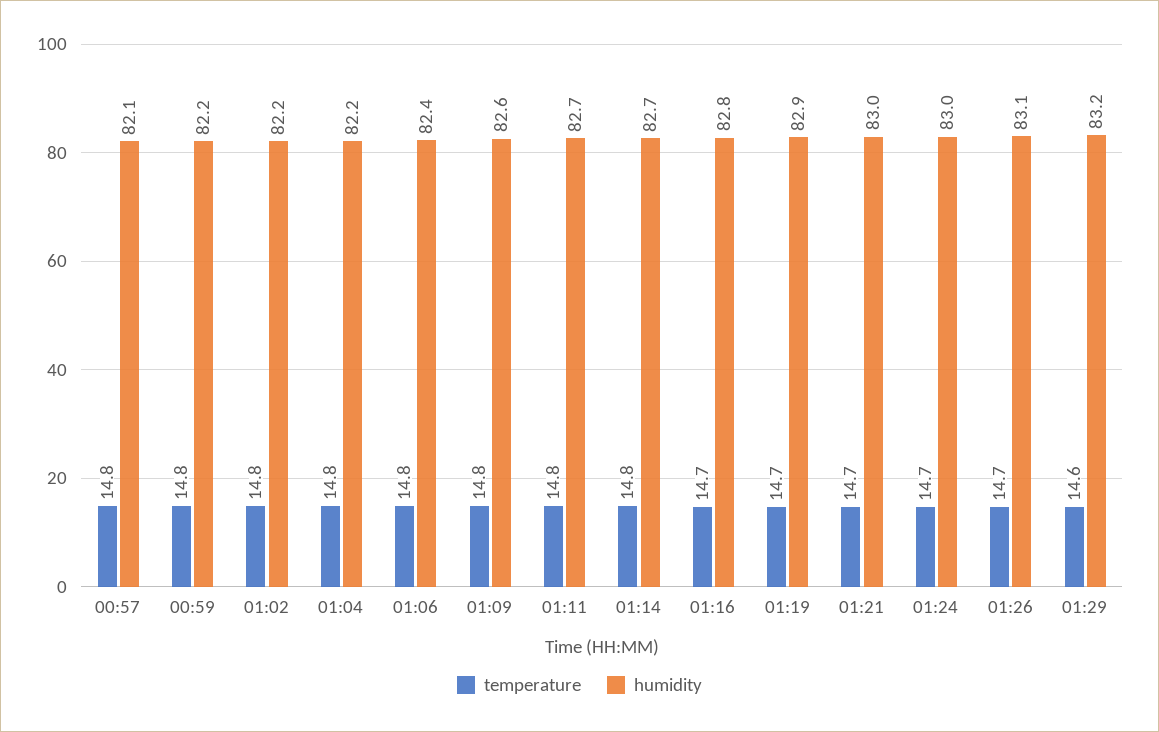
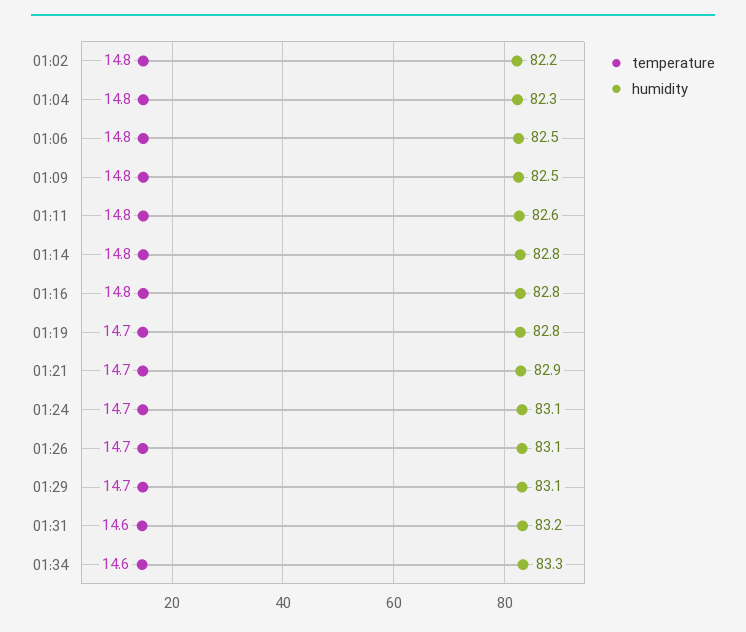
temperature, 00:57: 14.8 -> none
humidity, 00:57: 82.1 -> none
temperature, 00:59: 14.8 -> none
humidity, 00:59: 82.2 -> none
humidity, 01:04: 82.2 -> 82.3
humidity, 01:06: 82.4 -> 82.5
humidity, 01:09: 82.6 -> 82.5
humidity, 01:11: 82.7 -> 82.6
humidity, 01:14: 82.7 -> 82.8
temperature, 01:16: 14.7 -> 14.8
humidity, 01:19: 82.9 -> 82.8
humidity, 01:21: 83 -> 82.9
humidity, 01:24: 83 -> 83.1
temperature, 01:29: 14.6 -> 14.7
humidity, 01:29: 83.2 -> 83.1
temperature, 01:31: none -> 14.6
humidity, 01:31: none -> 83.2
temperature, 01:34: none -> 14.6
humidity, 01:34: none -> 83.3

